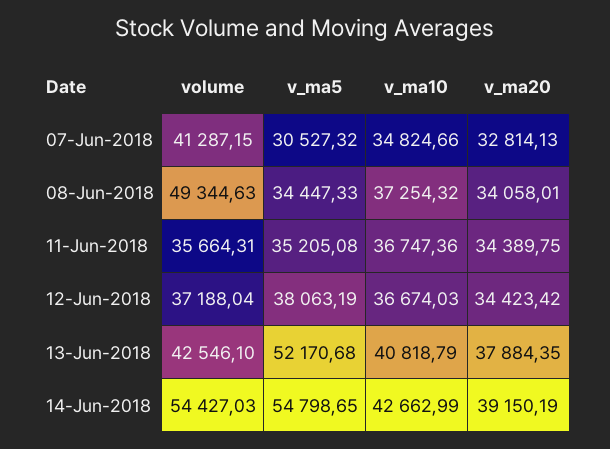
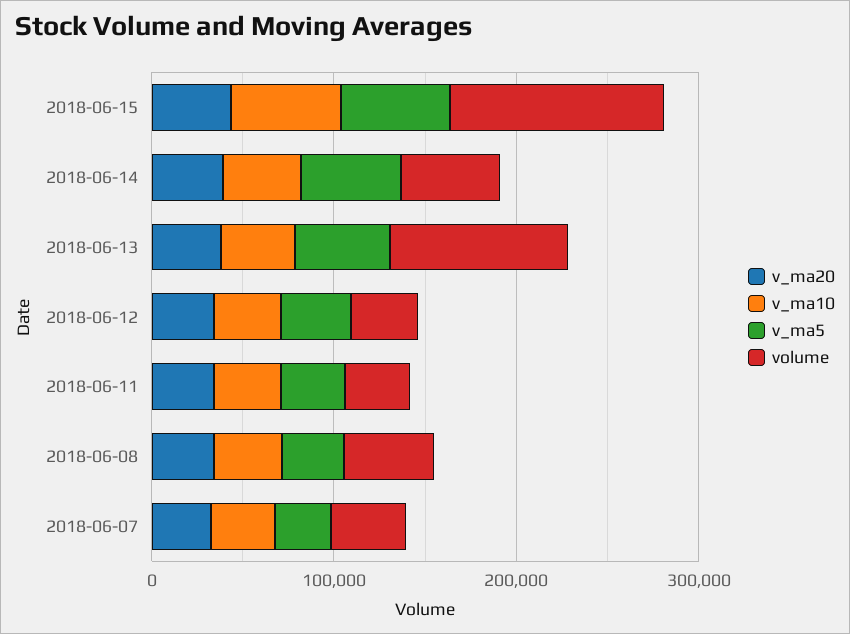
volume, 13-Jun-2018: 42546.1 -> 100000
v_ma20, 2018-06-15: none -> 40000
v_ma10, 2018-06-15: none -> 60000
v_ma5, 2018-06-15: none -> 60000
volume, 2018-06-15: none -> 120000

